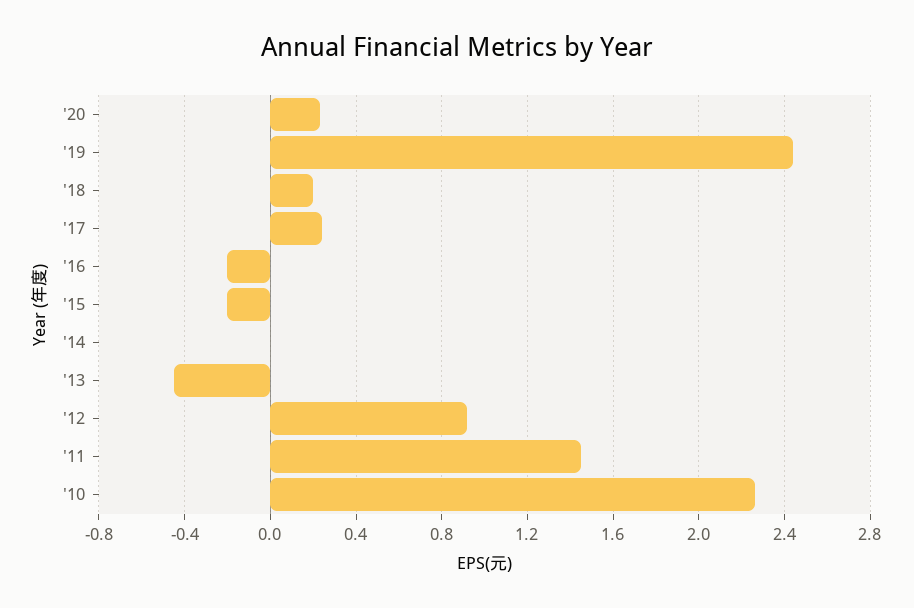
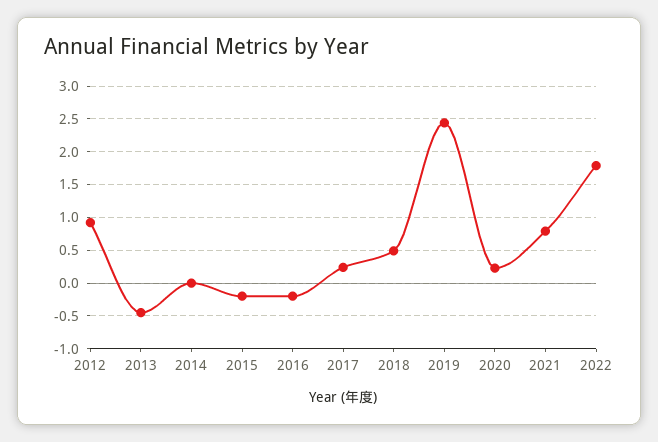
'18: 0.2 -> 0.5
'11: 1.45 -> none
'10: 2.25 -> none
2021: none -> 0.8
2022: none -> 1.8

